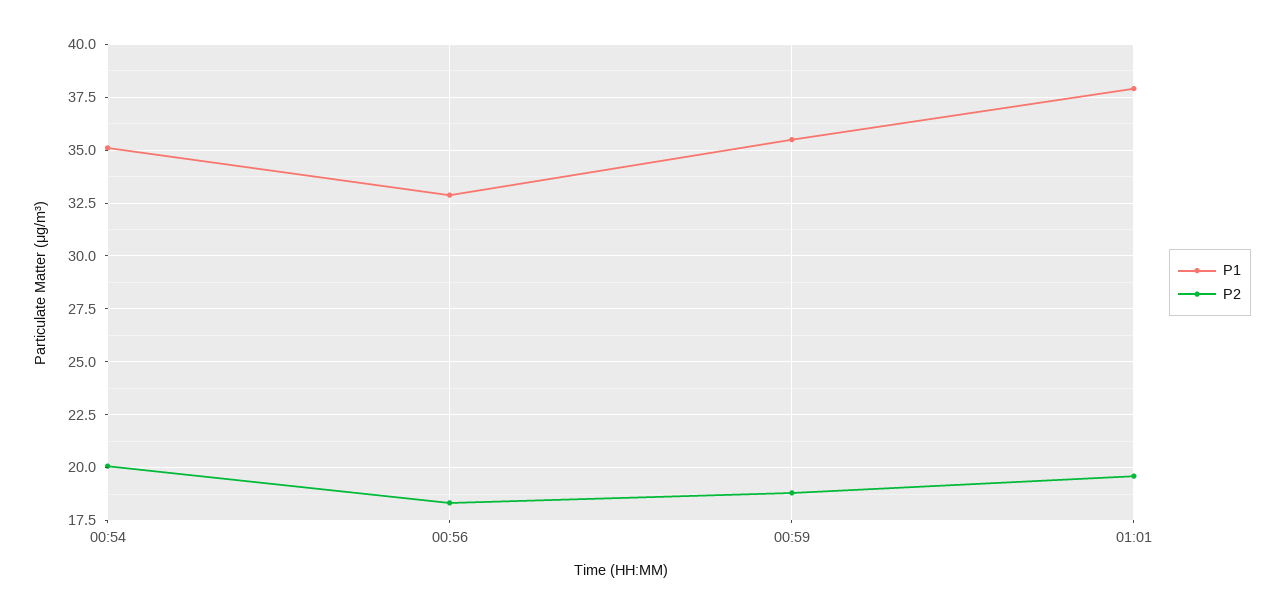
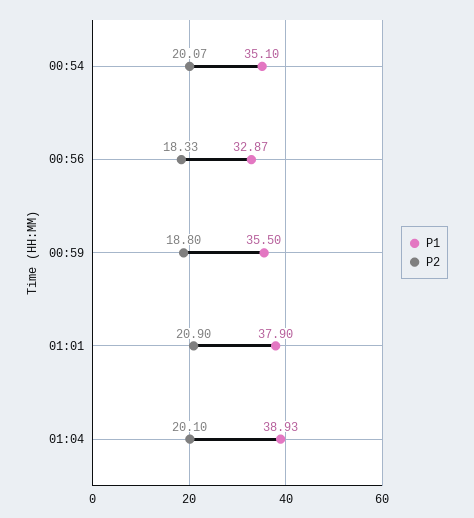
P2, 01:01: 19.5 -> 20.9
P1, 01:04: none -> 38.93
P2, 01:04: none -> 20.1

